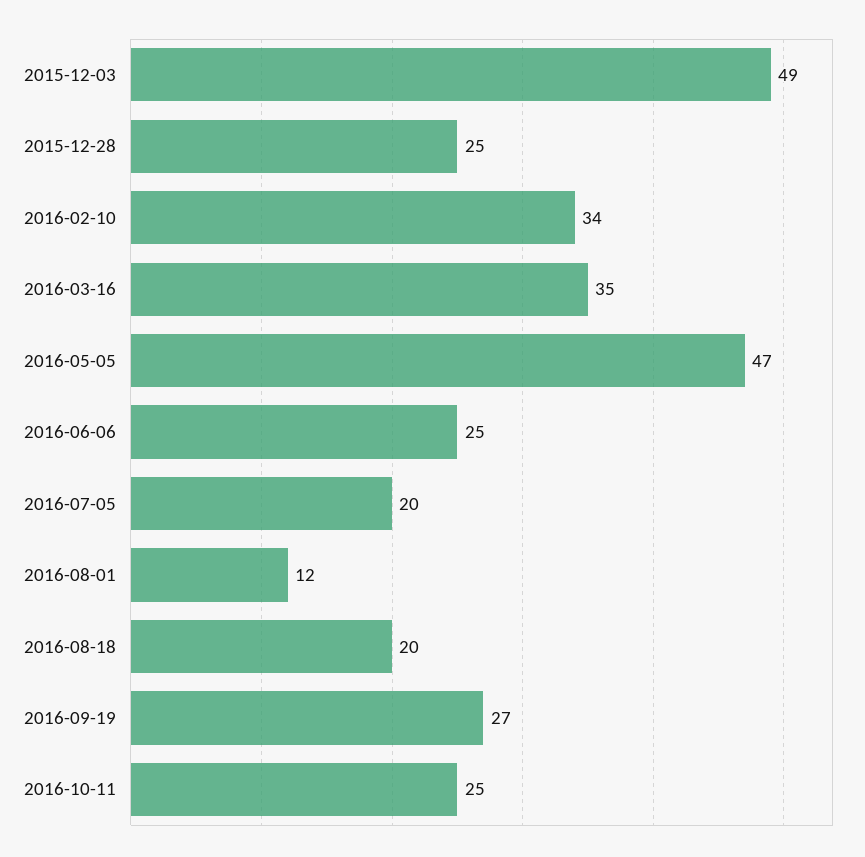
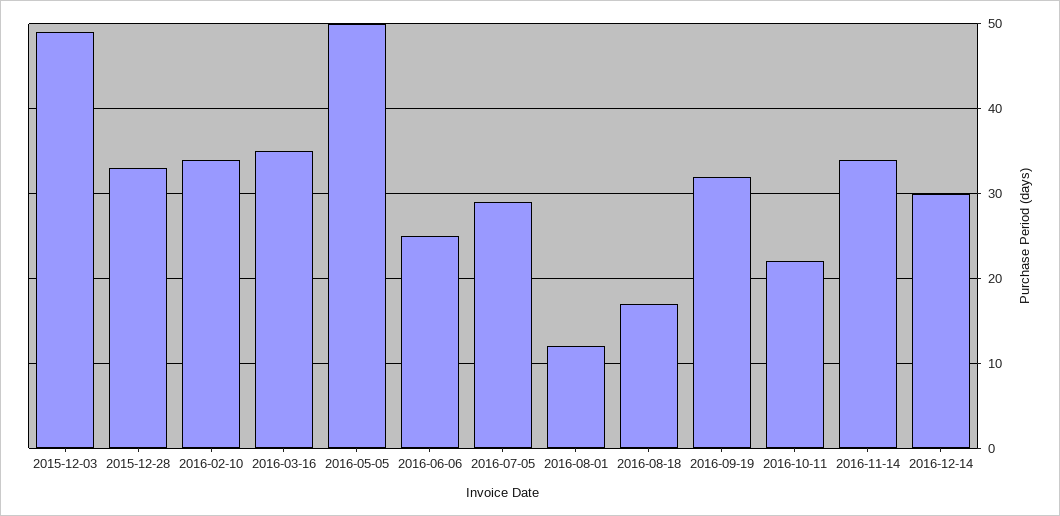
2015-12-28: 25 -> 33
2016-05-05: 47 -> 50
2016-07-05: 20 -> 29
2016-08-18: 20 -> 17
2016-09-19: 27 -> 32
2016-10-11: 25 -> 22
2016-11-14: none -> 34
2016-12-14: none -> 30

